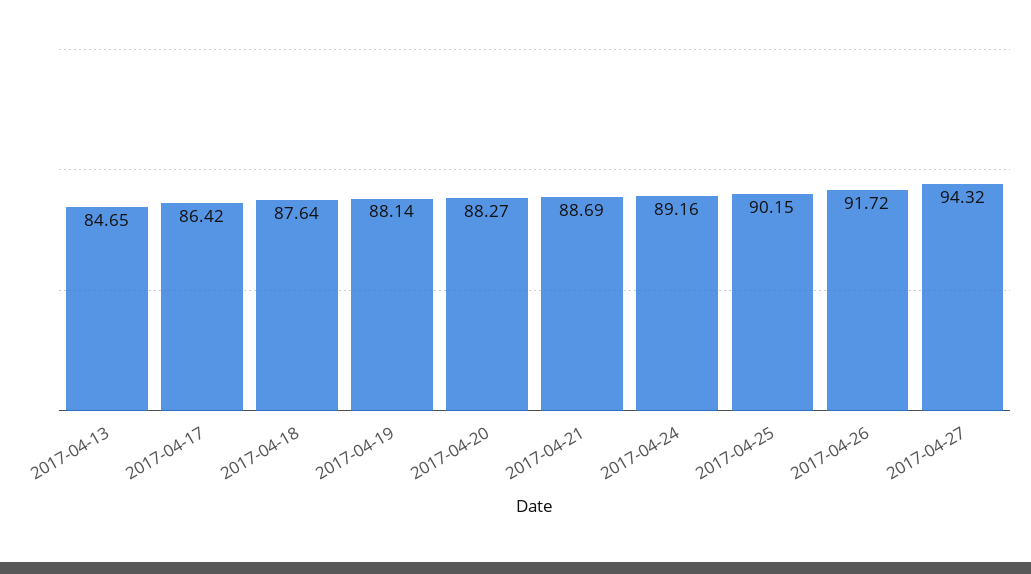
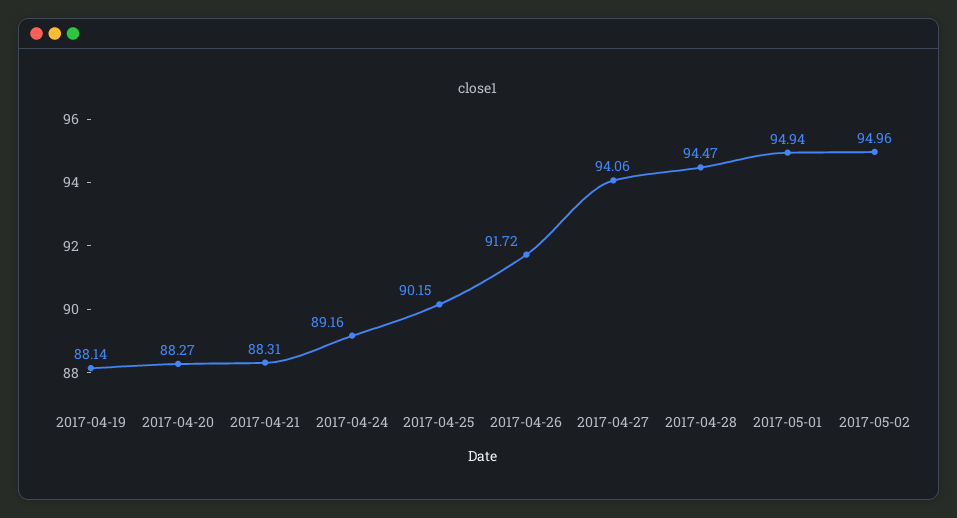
2017-04-13: 84.65 -> none
2017-04-17: 86.42 -> none
2017-04-18: 87.64 -> none
2017-04-21: 88.69 -> 88.31
2017-04-27: 94.32 -> 94.06
2017-04-28: none -> 94.47
2017-05-01: none -> 94.94
2017-05-02: none -> 94.96

